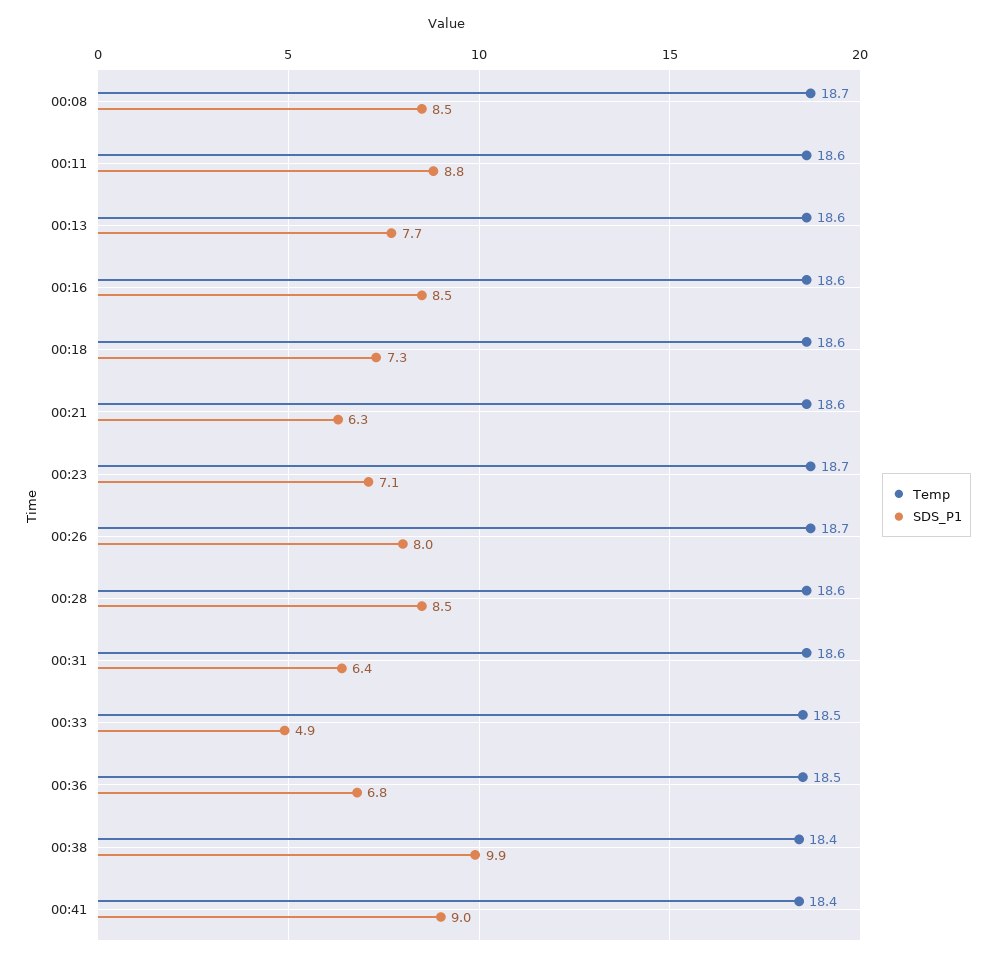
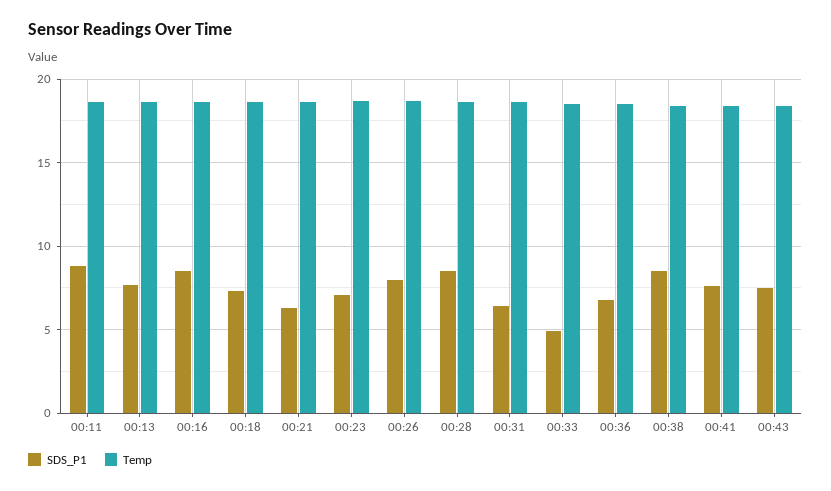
Temp, 00:08: 18.7 -> none
SDS_P1, 00:08: 8.5 -> none
SDS_P1, 00:38: 9.9 -> 8.5
SDS_P1, 00:41: 9 -> 7.5
SDS_P1, 00:43: none -> 7.5
Temp, 00:43: none -> 18.5

